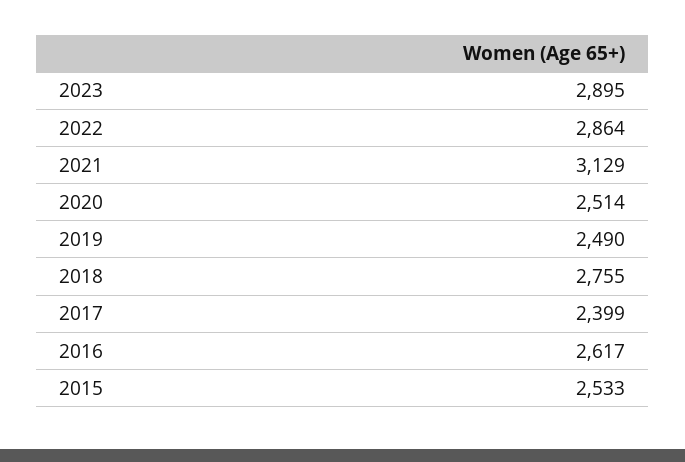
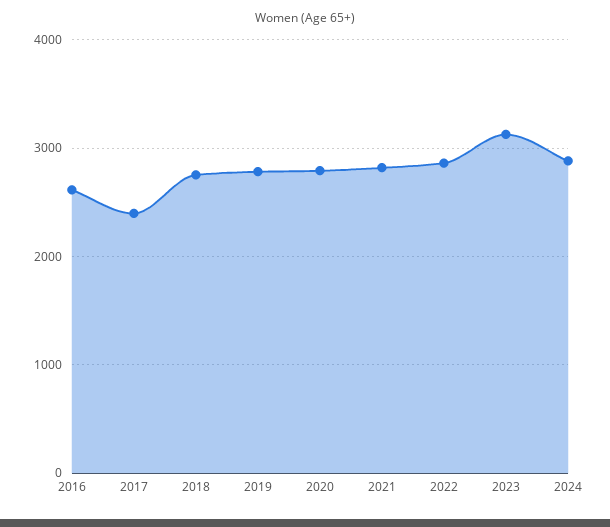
2023: 2895 -> 3100
2021: 3129 -> 2800
2020: 2514 -> 2800
2019: 2490 -> 2800
2015: 2533 -> none
2024: none -> 2900

